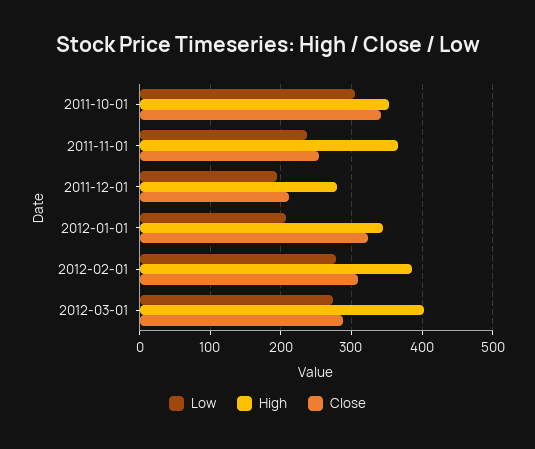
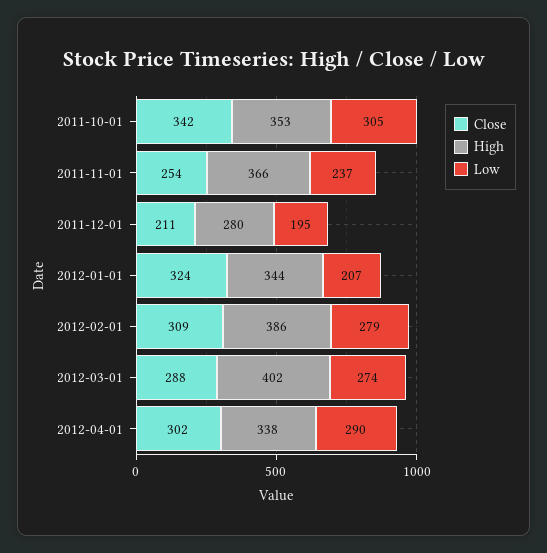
Close, 2012-04-01: none -> 302
High, 2012-04-01: none -> 338
Low, 2012-04-01: none -> 290

